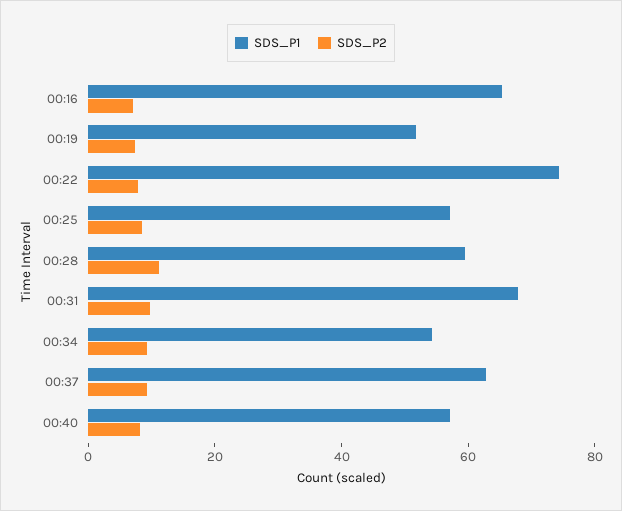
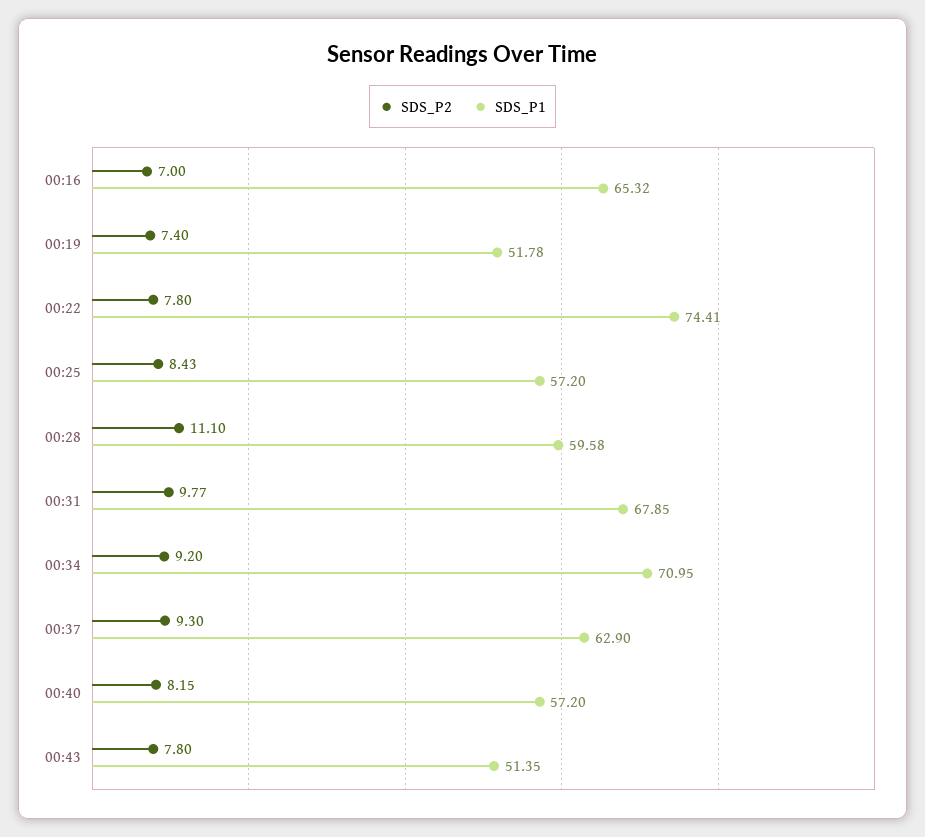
SDS_P1, 00:34: 55 -> 70.95
SDS_P2, 00:43: none -> 7.8
SDS_P1, 00:43: none -> 51.35

